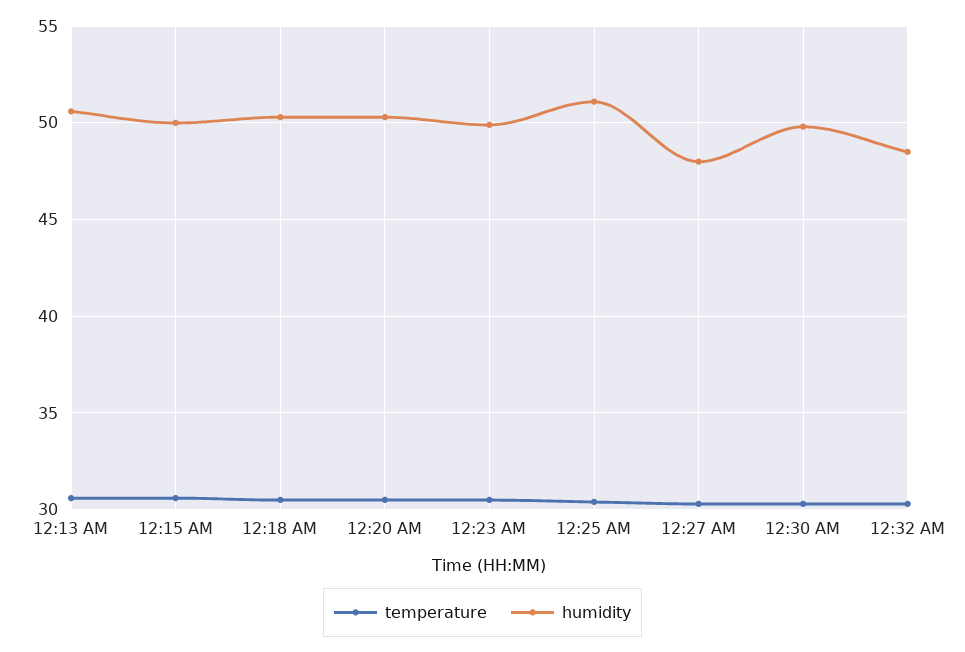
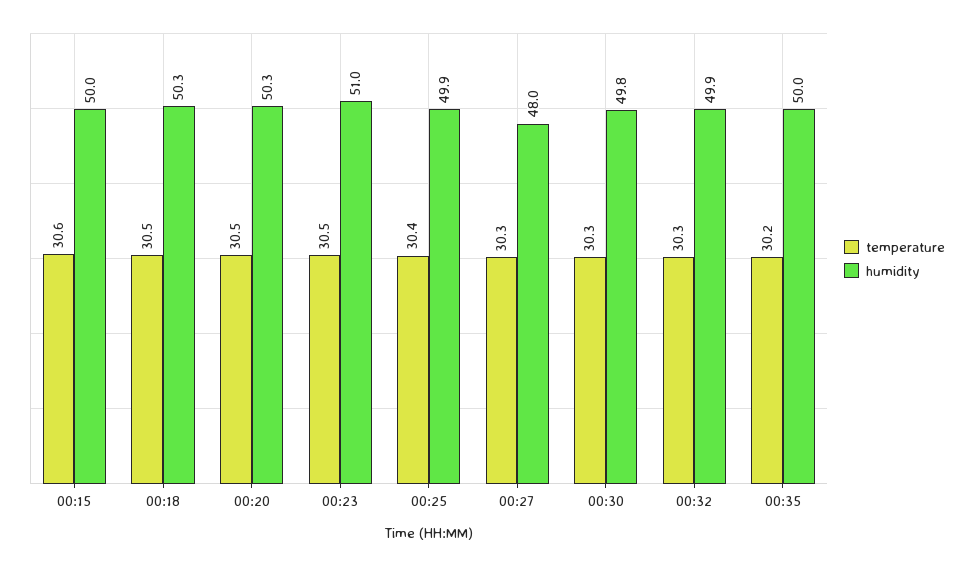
temperature, 12:13 AM: 30.5 -> none
humidity, 12:13 AM: 50.5 -> none
humidity, 12:23 AM: 50 -> 51
humidity, 12:25 AM: 51 -> 49.9
humidity, 12:32 AM: 48.5 -> 49.9
temperature, 00:35: none -> 30.2
humidity, 00:35: none -> 50

